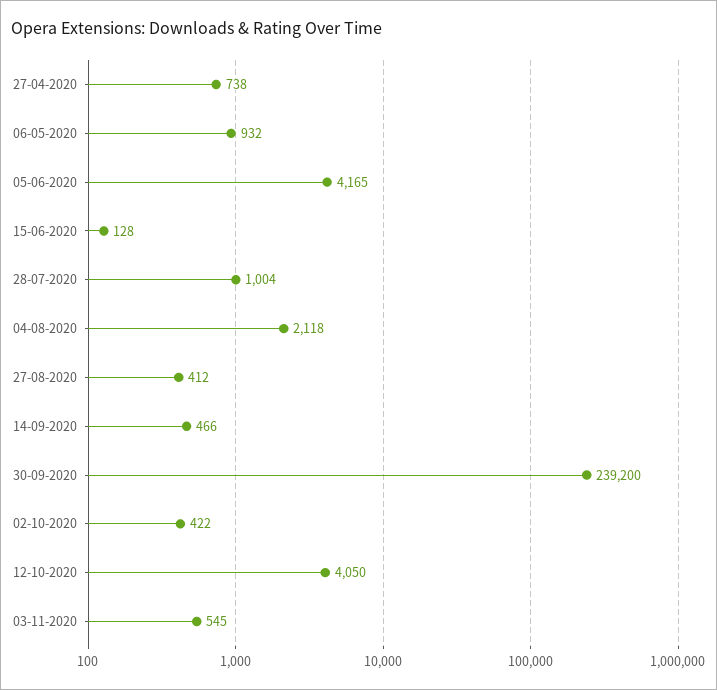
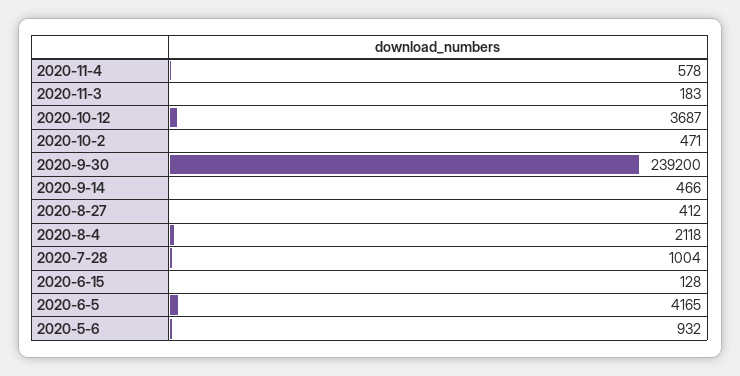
27-04-2020: 738 -> none
02-10-2020: 422 -> 471
12-10-2020: 4050 -> 3687
03-11-2020: 545 -> 183
2020-11-4: none -> 578

